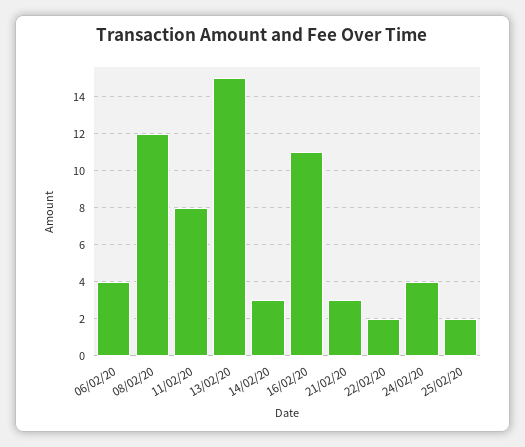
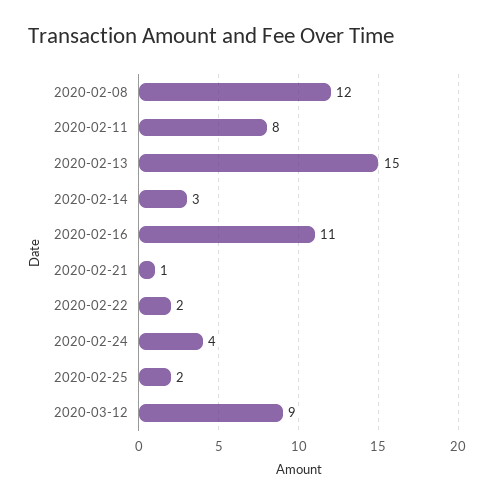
06/02/20: 4 -> none
21/02/20: 3 -> 1
2020-03-12: none -> 9

